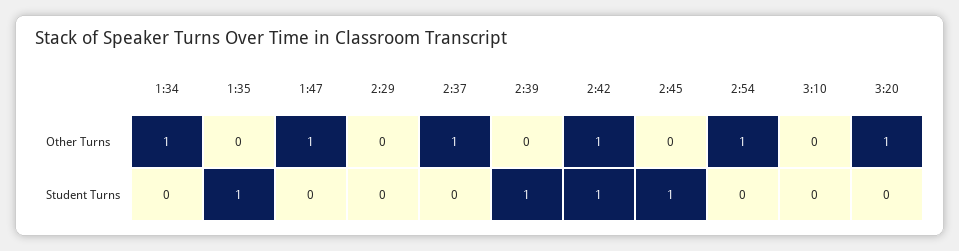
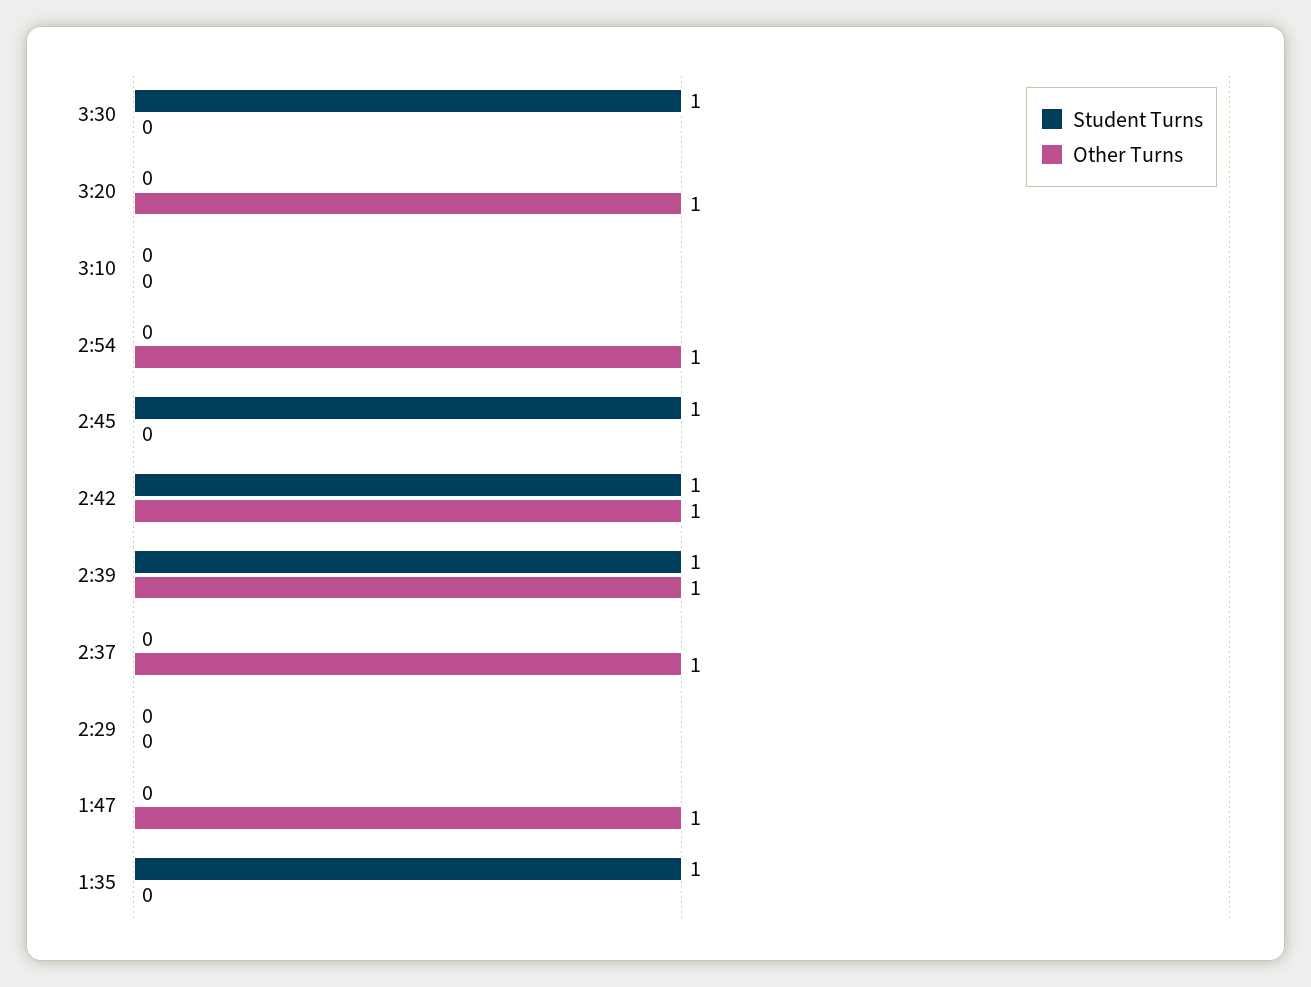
Other Turns, 1:34: 1 -> none
Other Turns, 2:39: 0 -> 1
Student Turns, 1:34: 0 -> none
Student Turns, 3:30: none -> 1
Other Turns, 3:30: none -> 0

